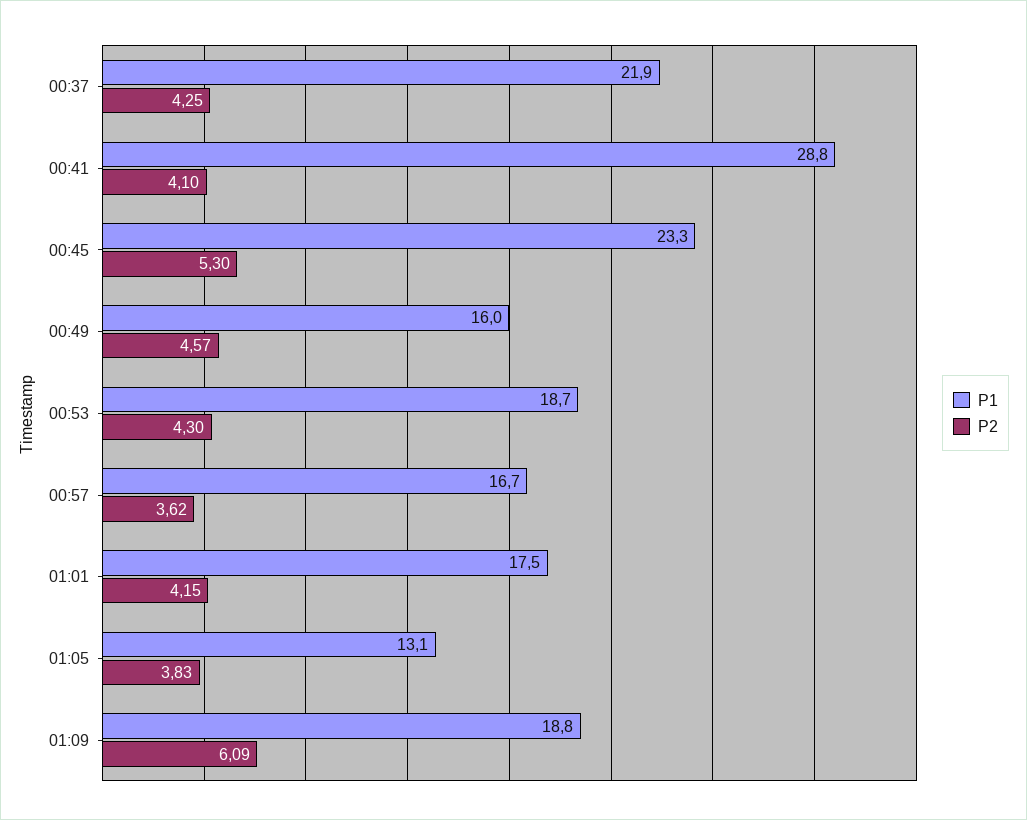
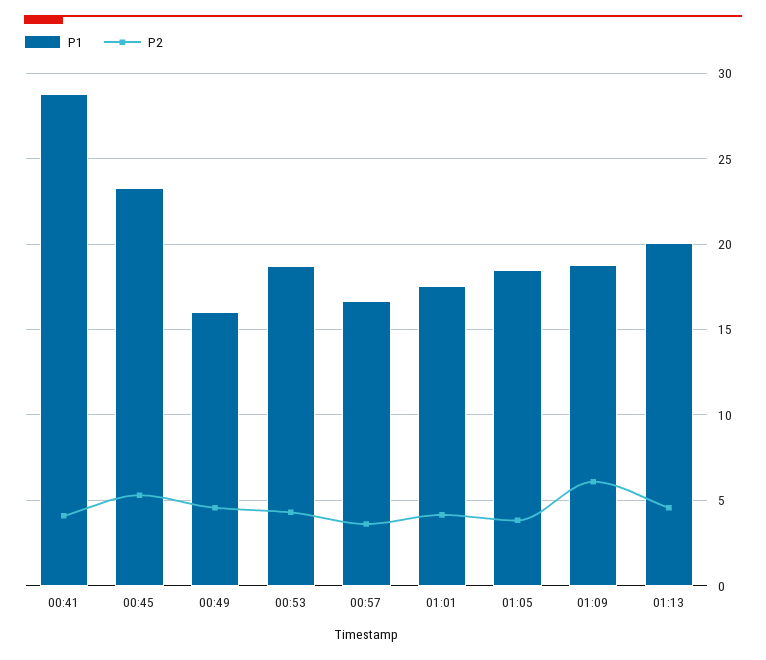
P1, 00:37: 21.9 -> none
P2, 00:37: 4.25 -> none
P1, 01:05: 13.1 -> 18.5
P1, 01:13: none -> 20
P2, 01:13: none -> 4.5

